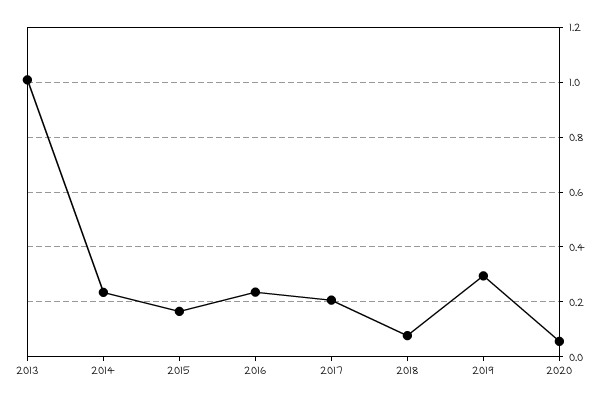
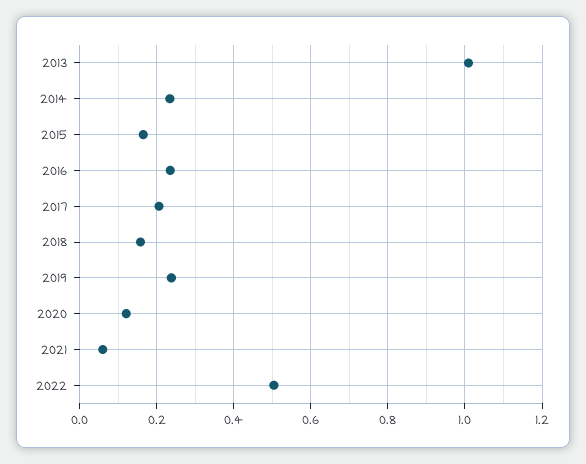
2018: 0.075 -> 0.16
2019: 0.3 -> 0.24
2020: 0.05 -> 0.12
2021: none -> 0.06
2022: none -> 0.5

